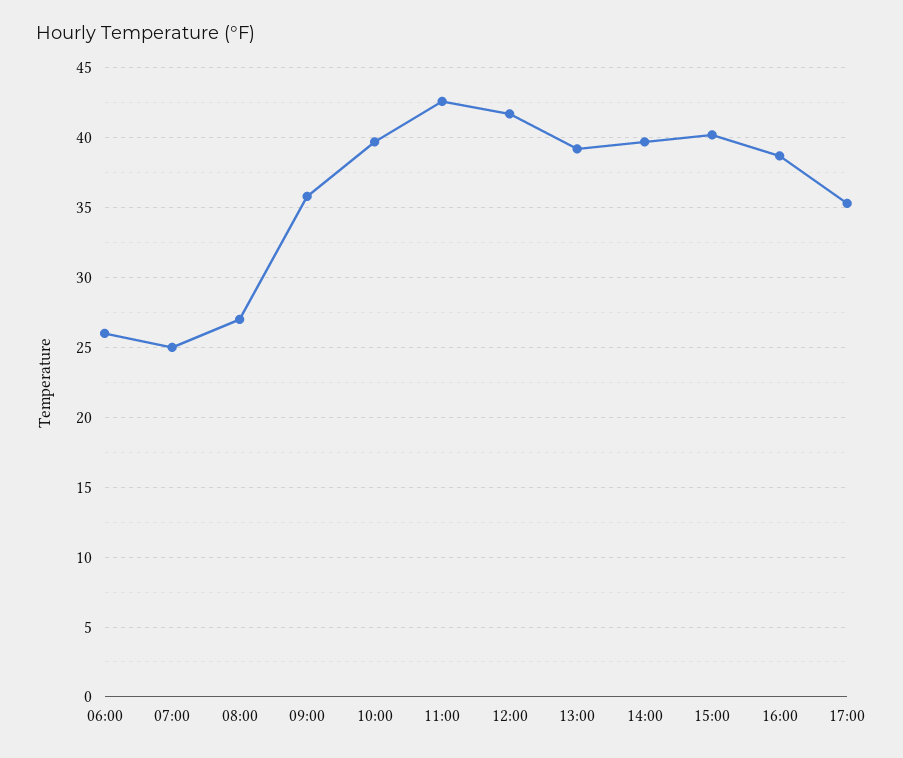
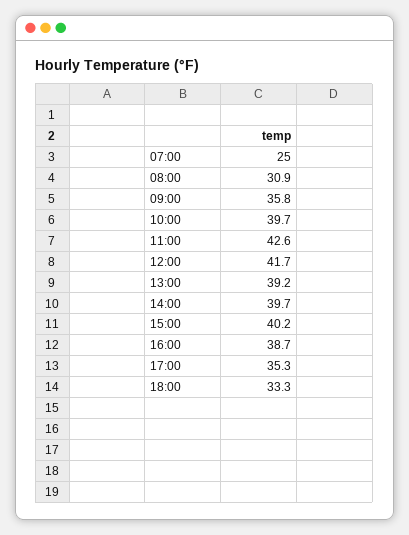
06:00: 26 -> none
08:00: 27 -> 30.9
18:00: none -> 33.3

